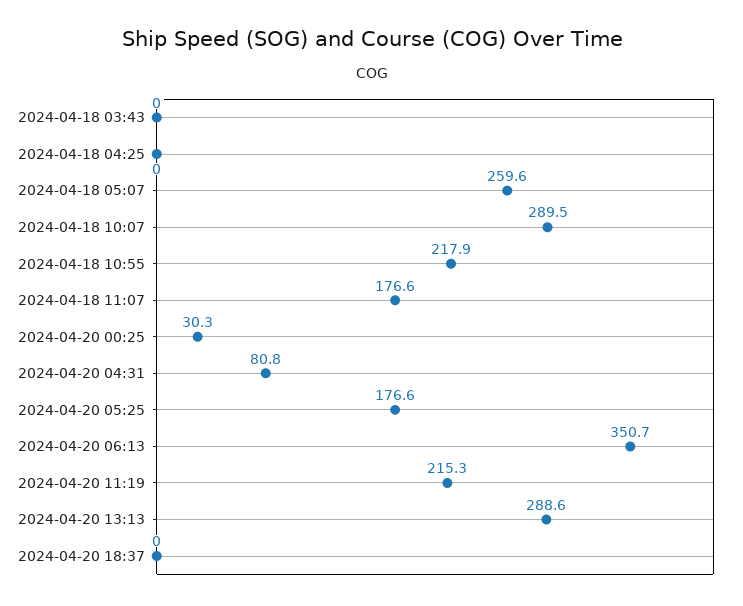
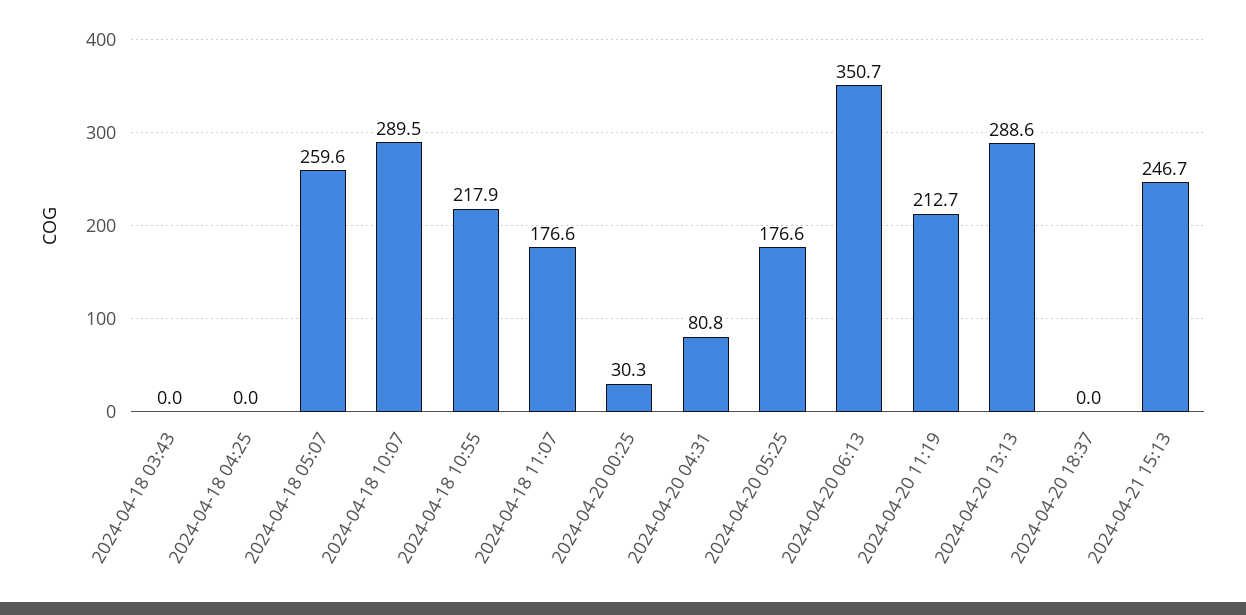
2024-04-20 11:19: 215.3 -> 212.7
2024-04-21 15:13: none -> 246.7

